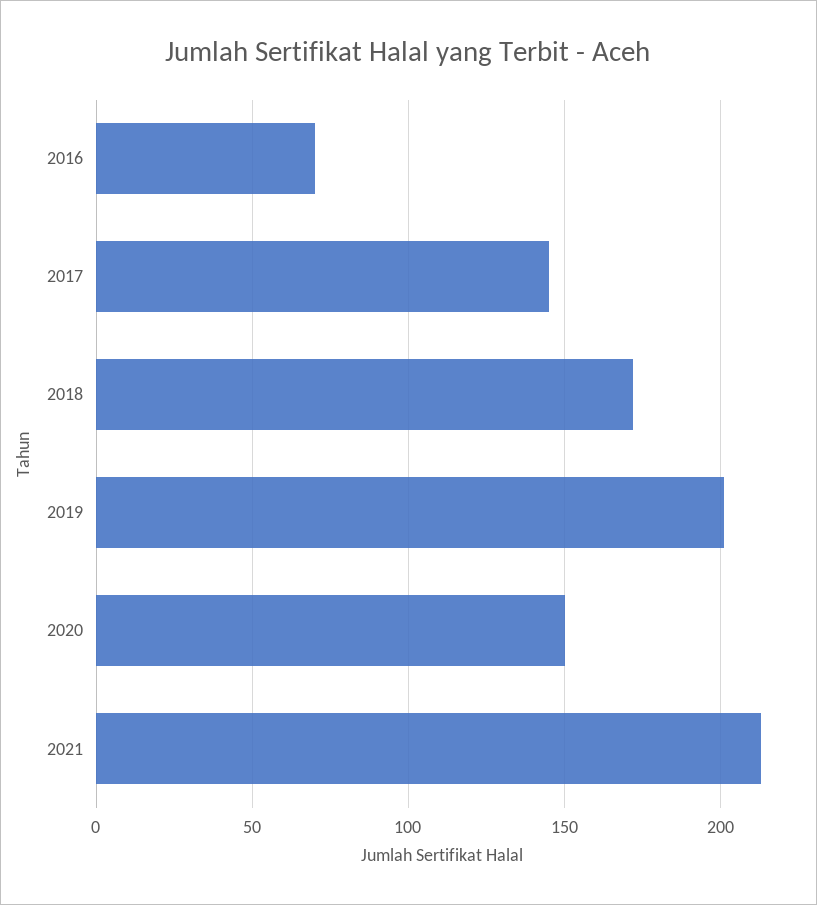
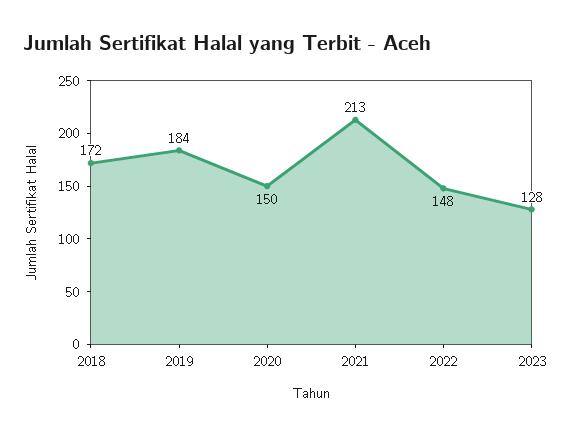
2016: 70 -> none
2017: 145 -> none
2019: 200 -> 184
2022: none -> 148
2023: none -> 128

